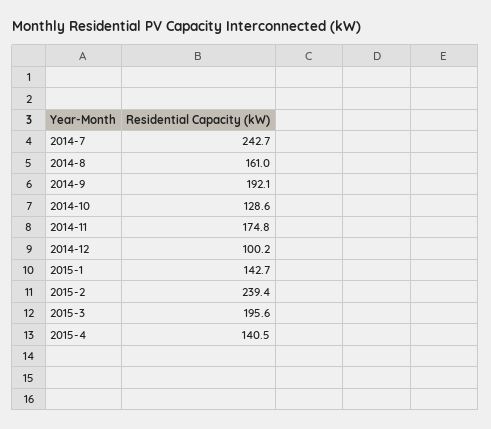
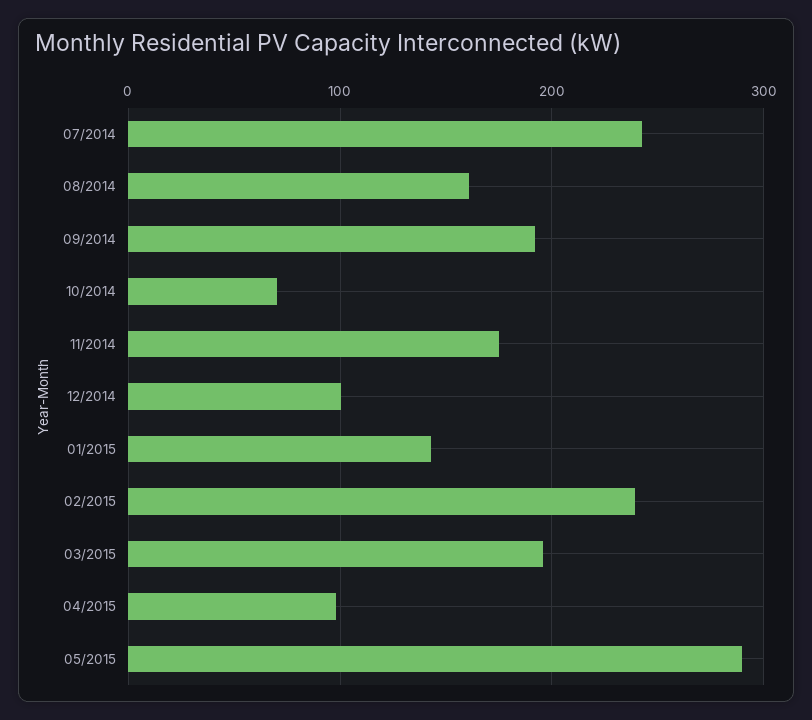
2014-10: 128.6 -> 70
2015-4: 140.5 -> 100
05/2015: none -> 290

